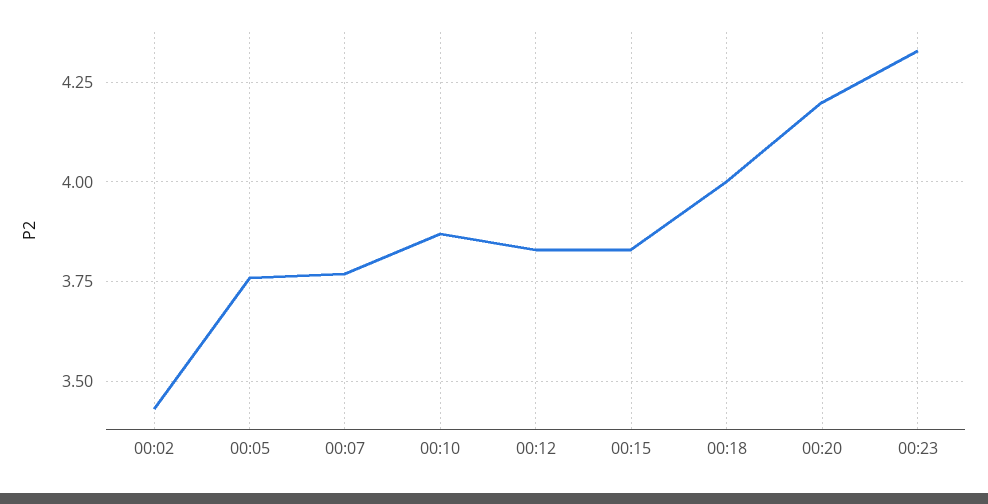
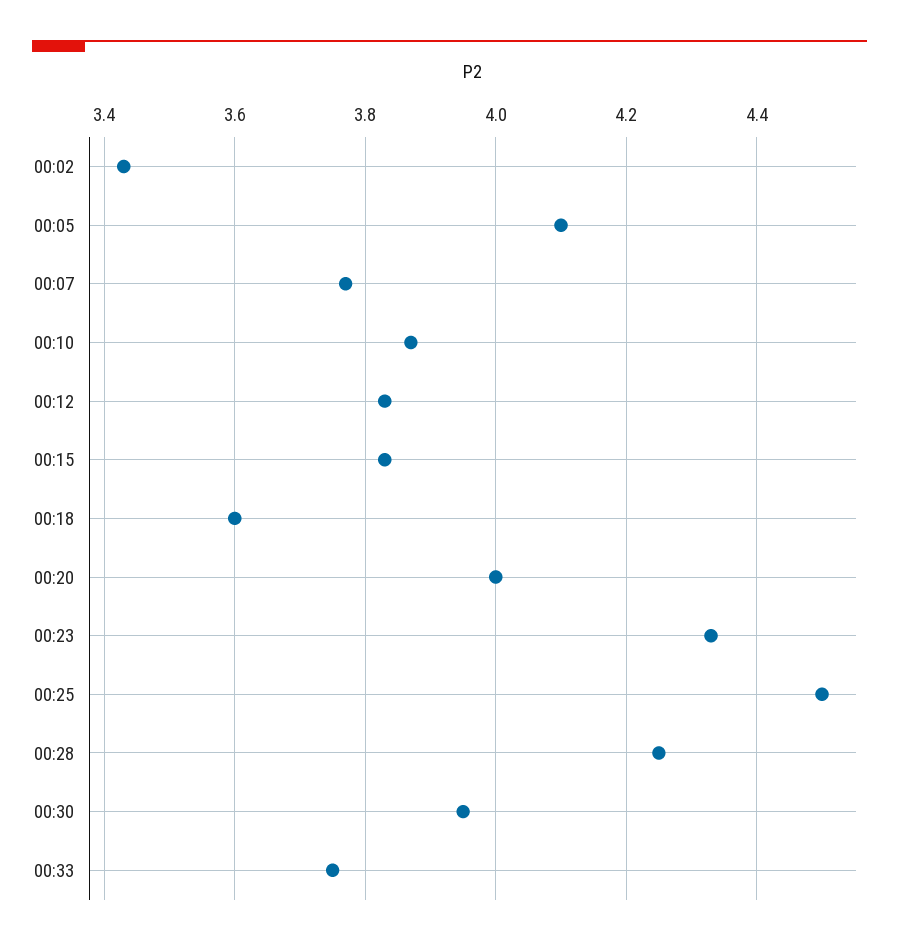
00:05: 3.75 -> 4.1
00:18: 4 -> 3.6
00:20: 4.2 -> 4
00:25: none -> 4.5
00:28: none -> 4.25
00:30: none -> 3.95
00:33: none -> 3.75

